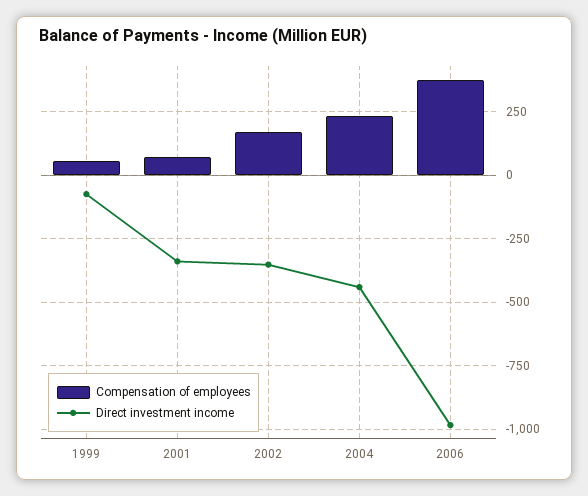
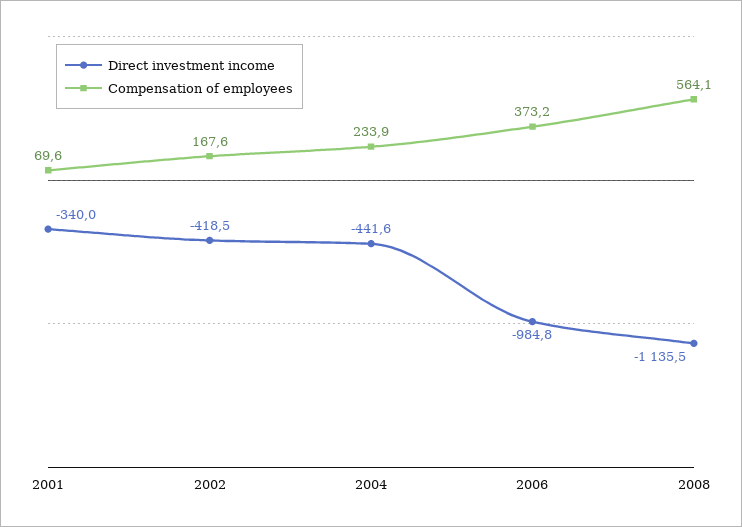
Compensation of employees, 1999: 50 -> none
Direct investment income, 1999: -75 -> none
Direct investment income, 2002: -350 -> -418.5
Direct investment income, 2008: none -> -1135.5
Compensation of employees, 2008: none -> 564.1

